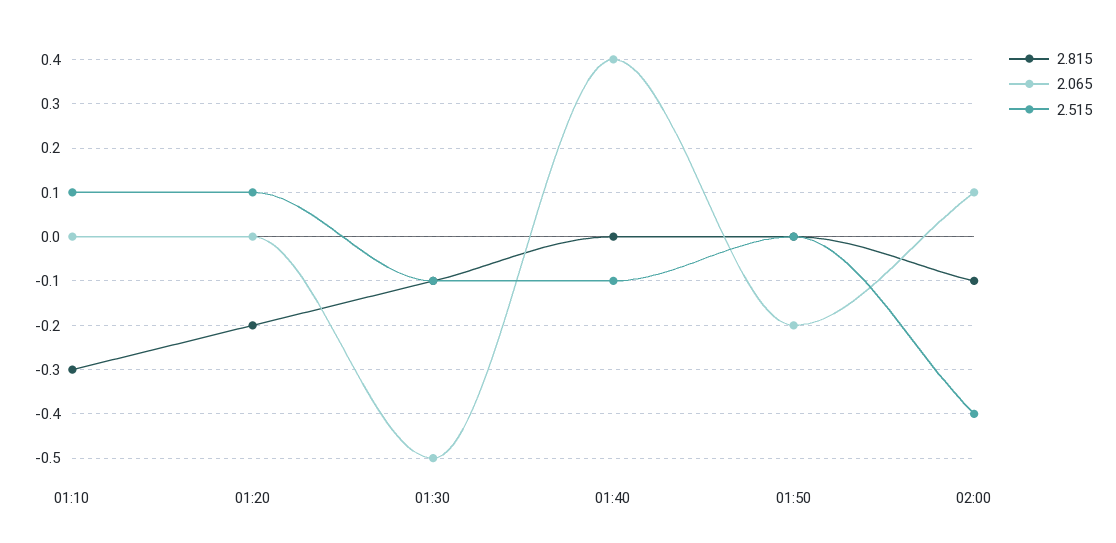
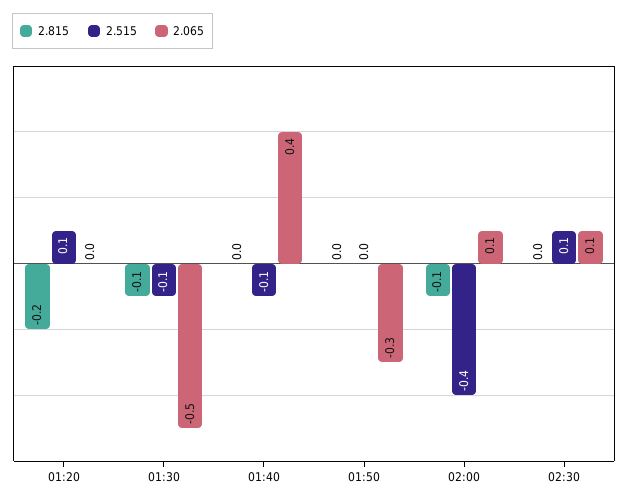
2.815, 01:10: -0.3 -> none
2.065, 01:10: 0 -> none
2.515, 01:10: 0.1 -> none
2.065, 01:50: -0.2 -> -0.3
2.815, 02:30: none -> 0
2.515, 02:30: none -> 0.1
2.065, 02:30: none -> 0.1

